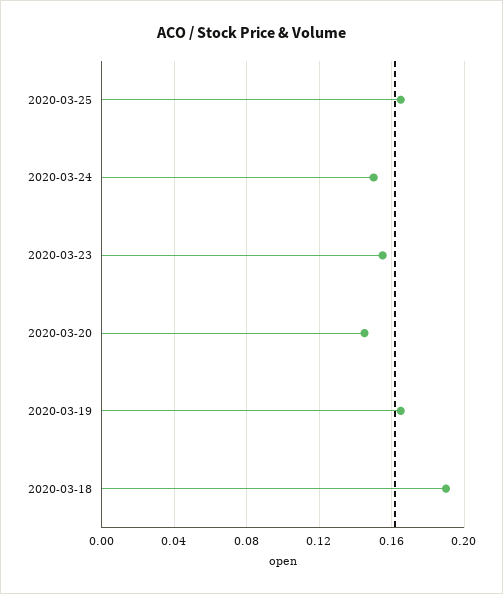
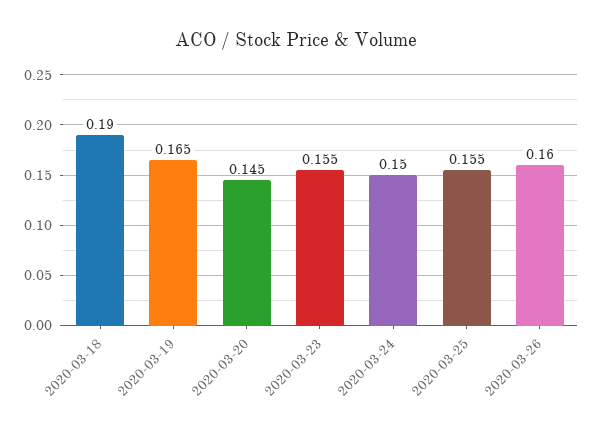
2020-03-25: 0.165 -> 0.155
2020-03-26: none -> 0.16

